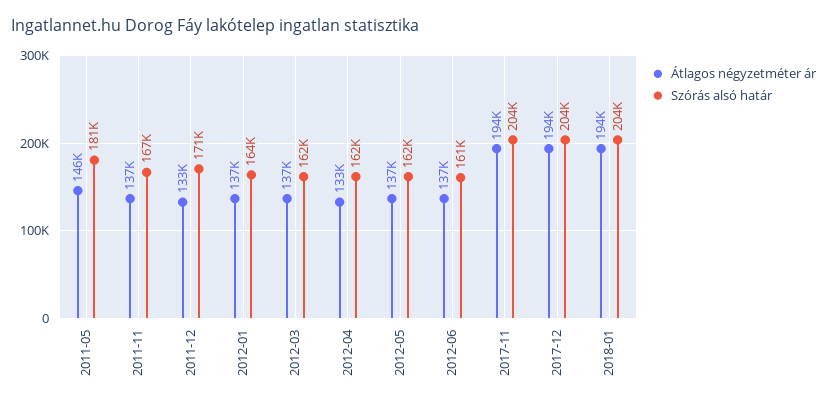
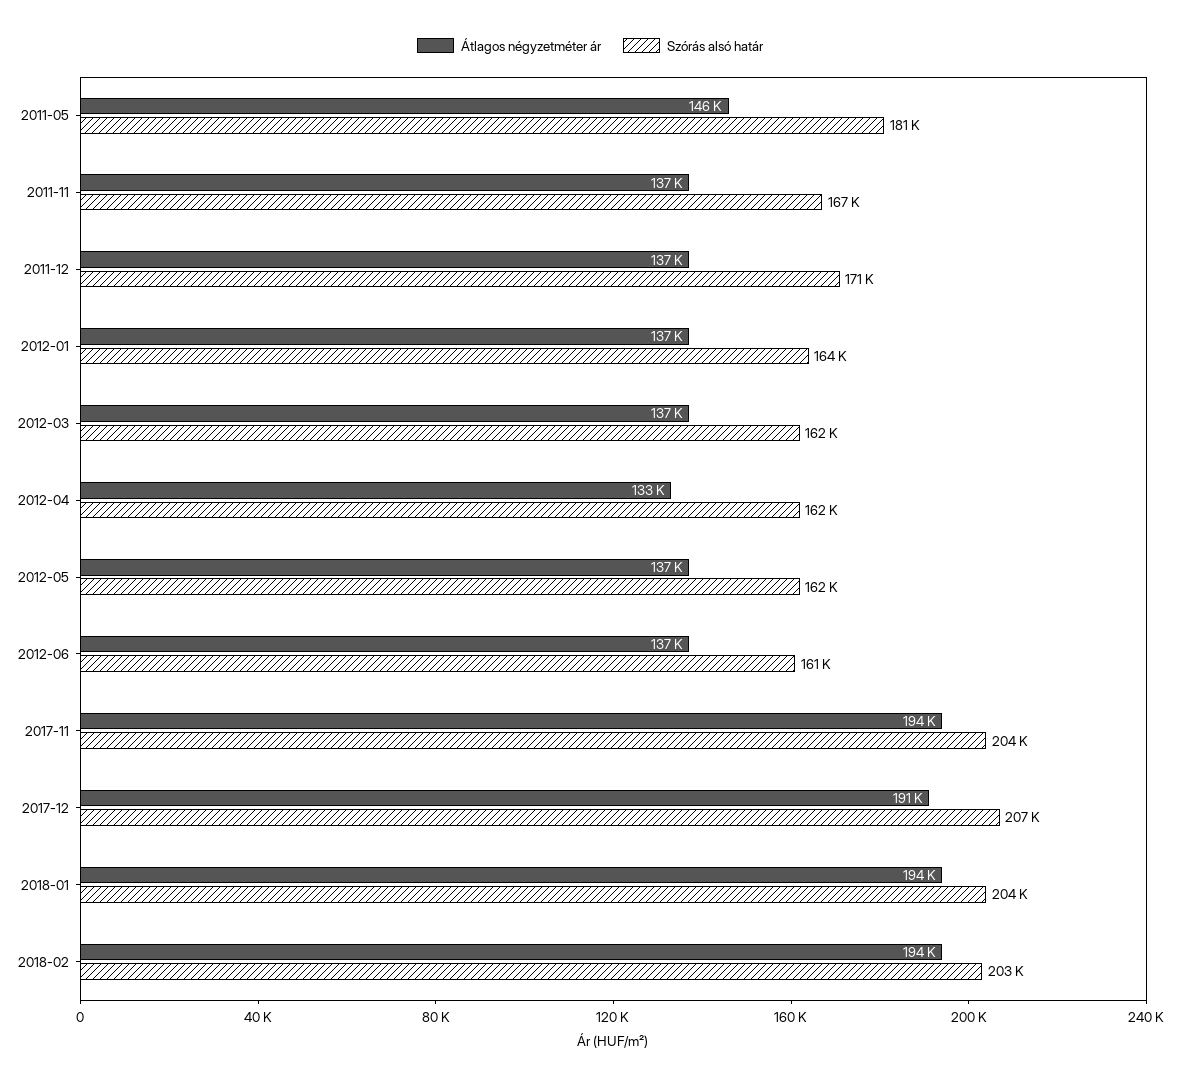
Átlagos négyzetméter ár, 2011-12: 133000 -> 137000
Átlagos négyzetméter ár, 2017-12: 194000 -> 191000
Szórás alsó határ, 2017-12: 204000 -> 207000
Átlagos négyzetméter ár, 2018-02: none -> 194000
Szórás alsó határ, 2018-02: none -> 203000

